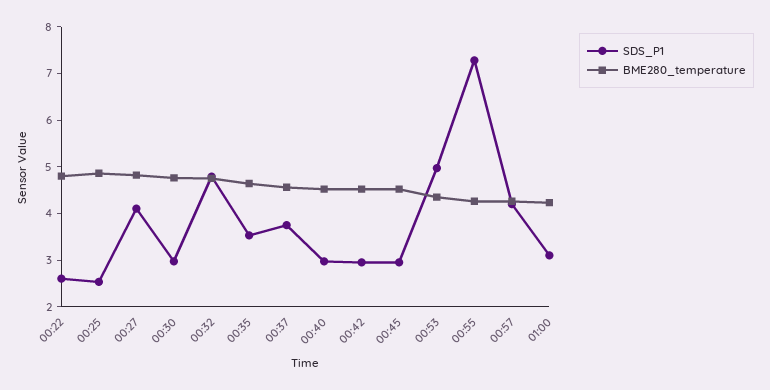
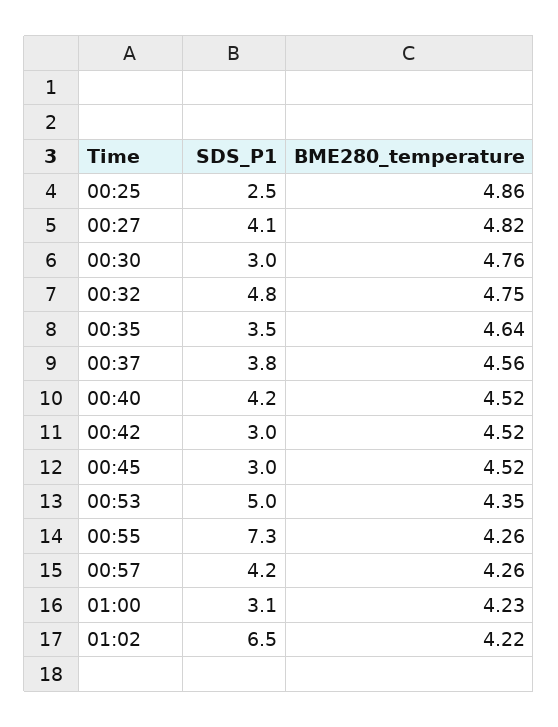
SDS_P1, 00:22: 2.6 -> none
BME280_temperature, 00:22: 4.8 -> none
SDS_P1, 00:40: 3 -> 4.2
SDS_P1, 01:02: none -> 6.5
BME280_temperature, 01:02: none -> 4.22

